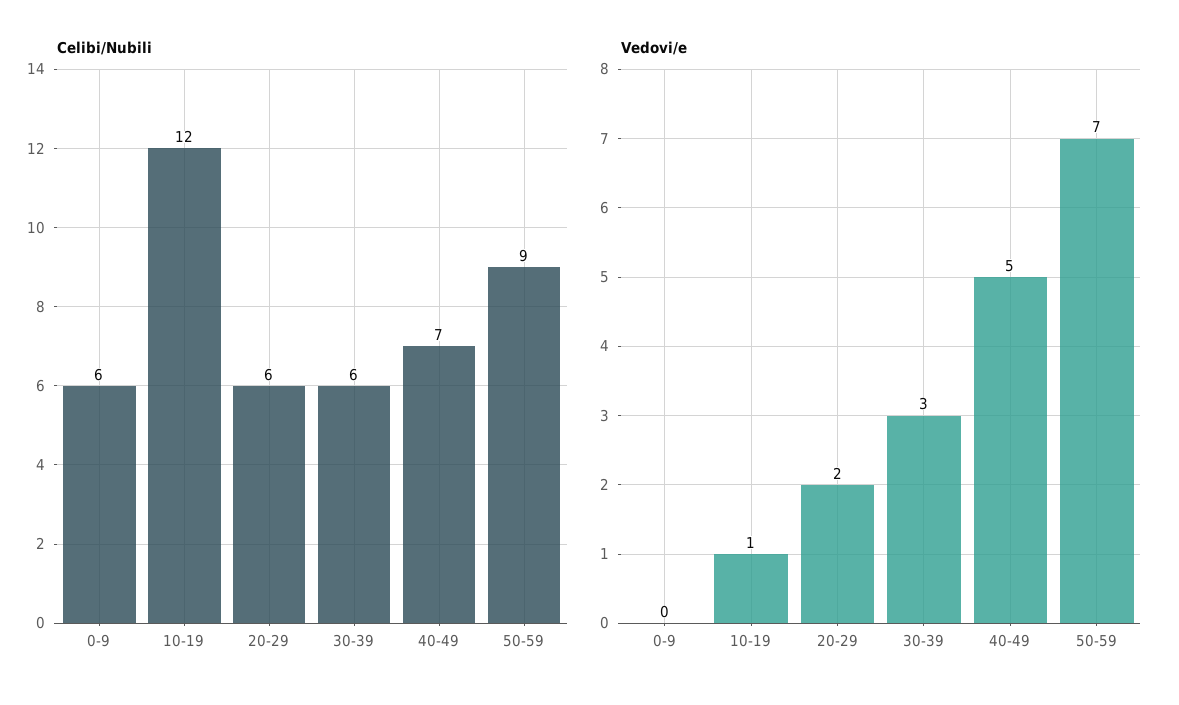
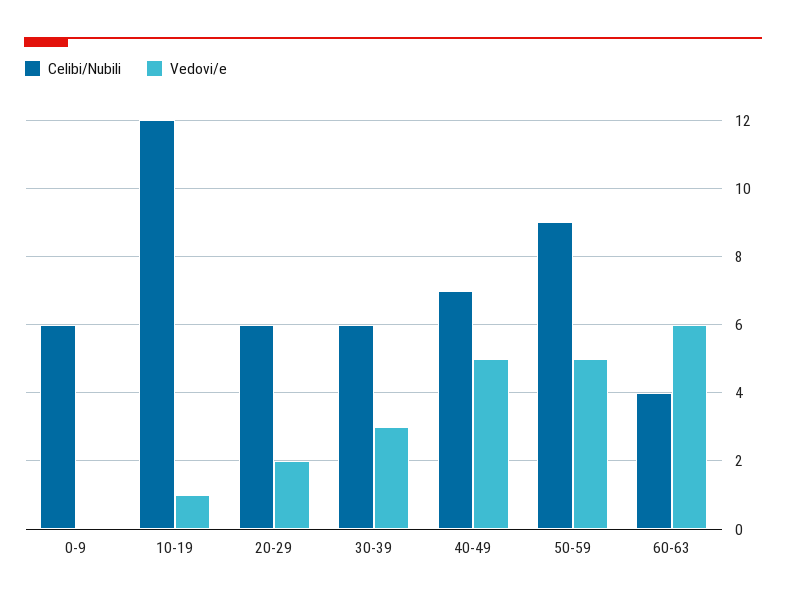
Vedovi/e, 50-59: 7 -> 5
Celibi/Nubili, 60-63: none -> 4
Vedovi/e, 60-63: none -> 6

